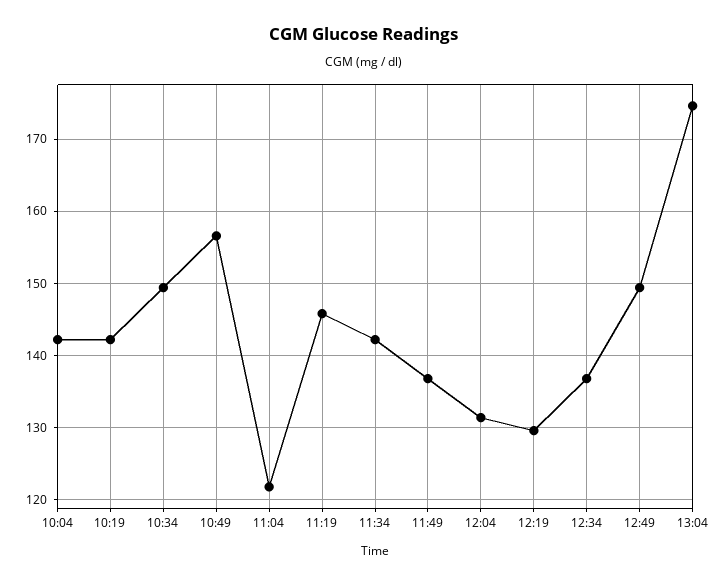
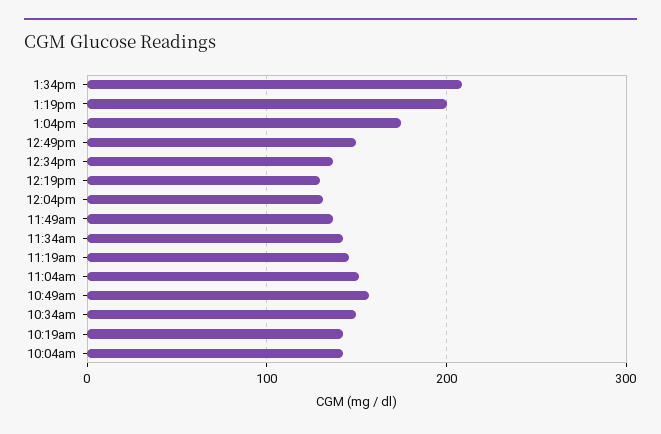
11:04: 122 -> 150
1:34pm: none -> 210
1:19pm: none -> 200

